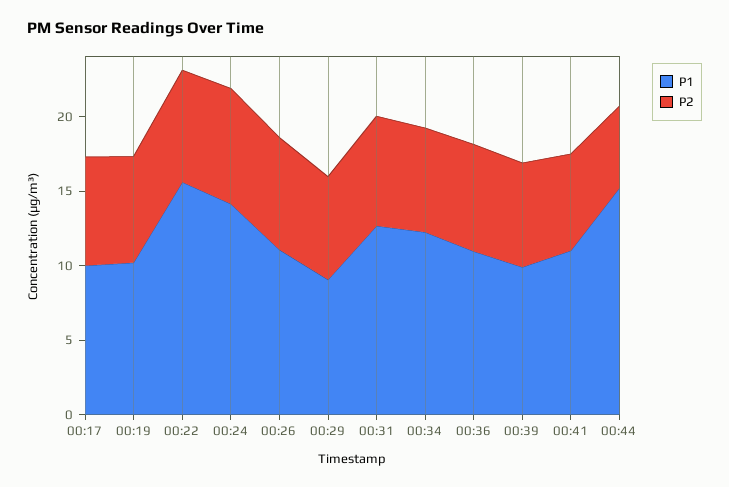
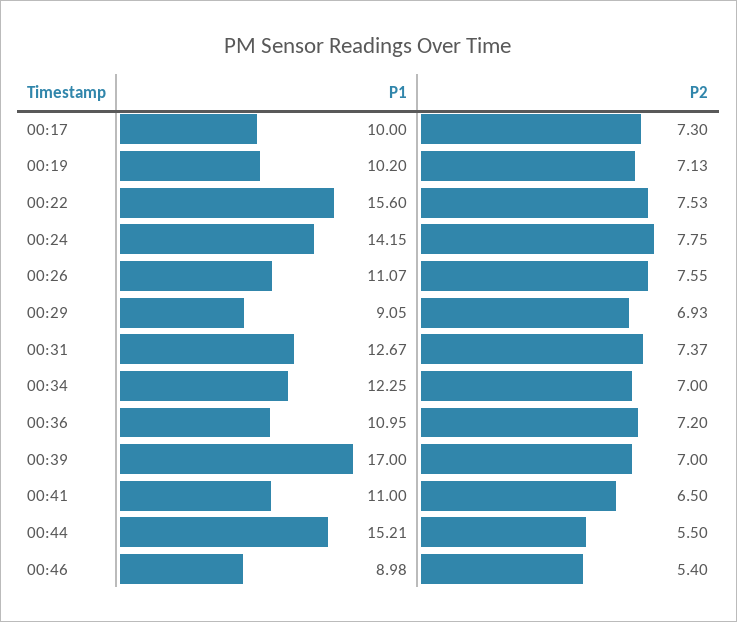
P1, 00:39: 10 -> 17
P1, 00:46: none -> 8.98
P2, 00:46: none -> 5.4

